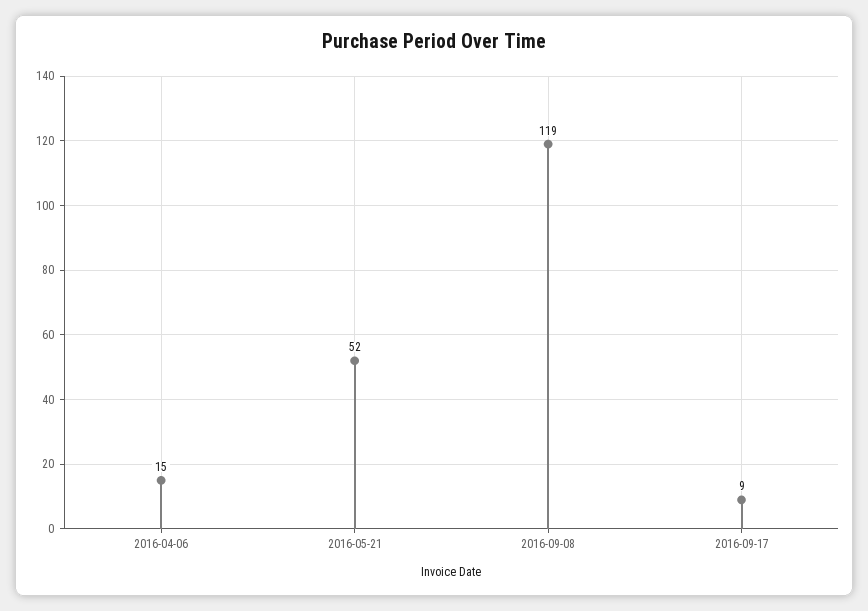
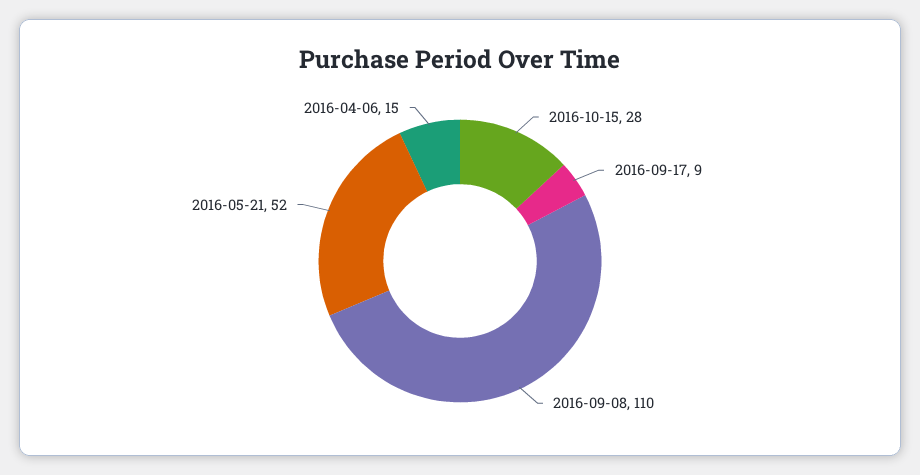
2016-09-08: 119 -> 110
2016-10-15: none -> 28

